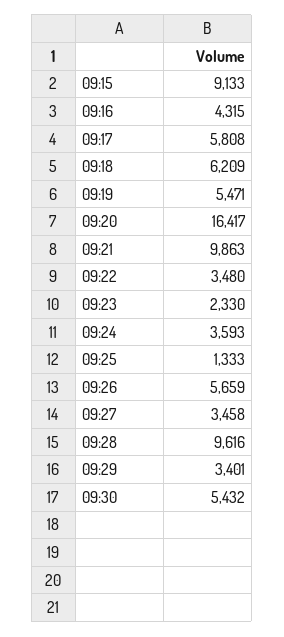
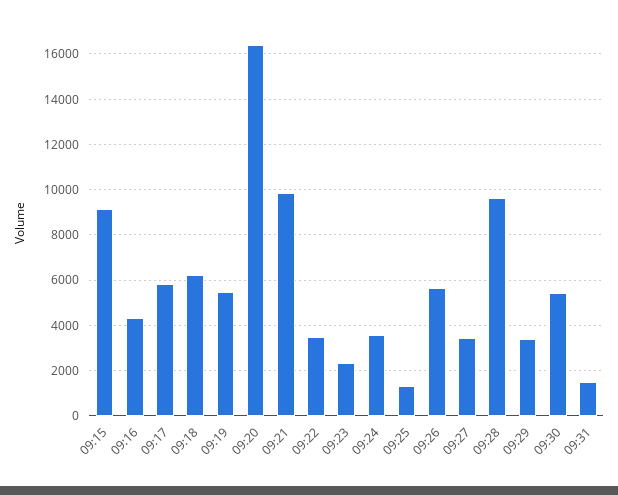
09:31: none -> 1500

